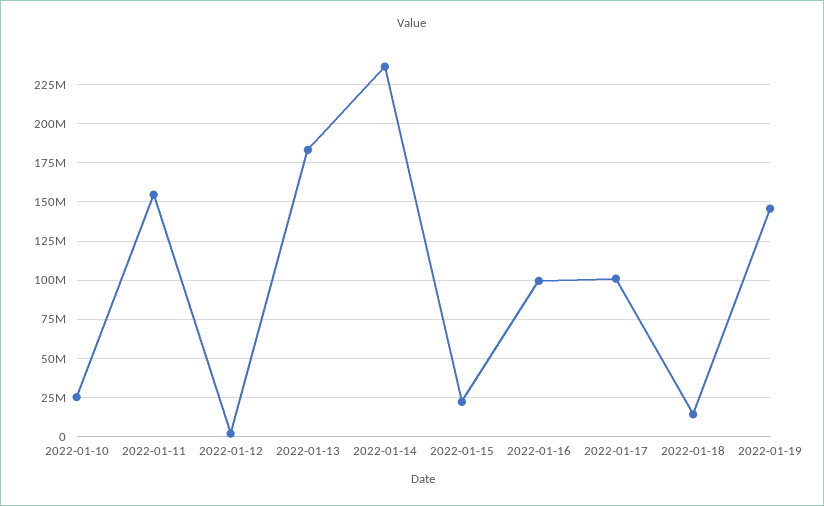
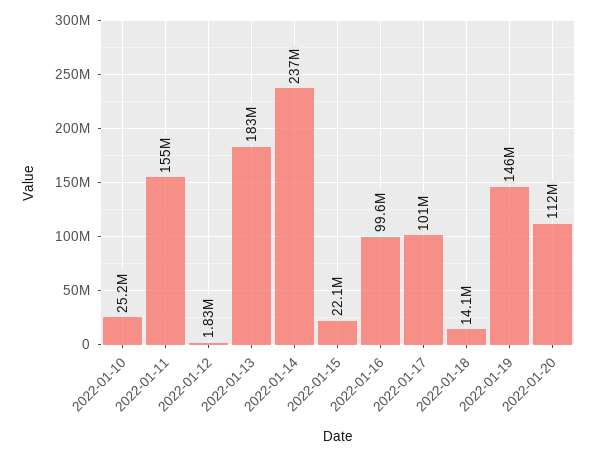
2022-01-20: none -> 112000000

